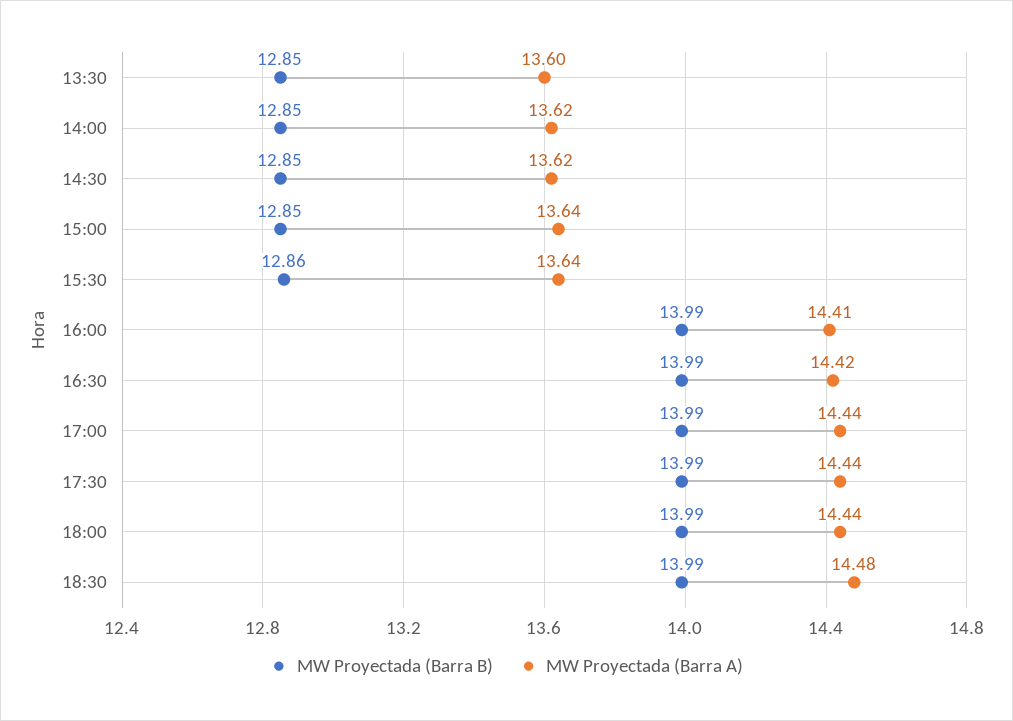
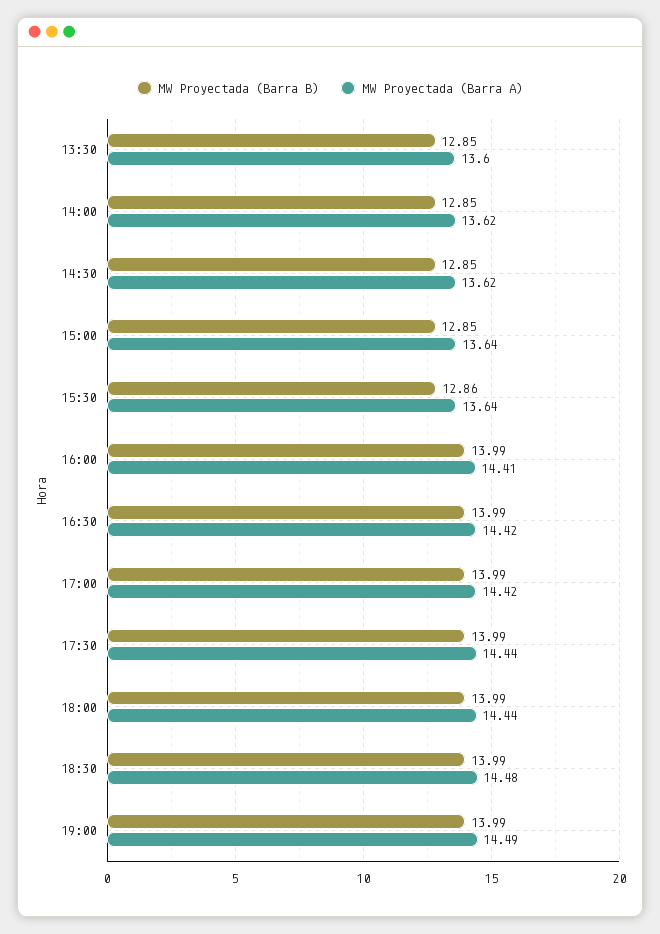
MW Proyectada (Barra A), 17:00: 14.44 -> 14.42
MW Proyectada (Barra B), 19:00: none -> 13.99
MW Proyectada (Barra A), 19:00: none -> 14.49

